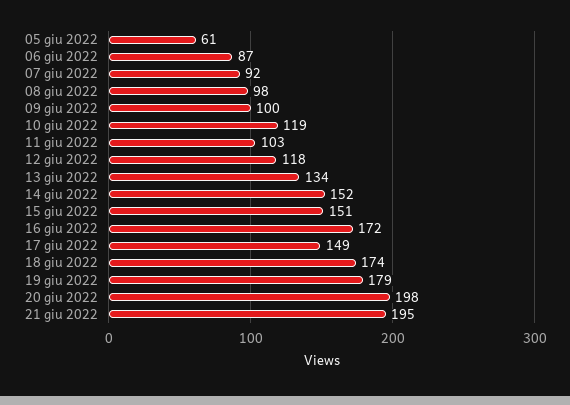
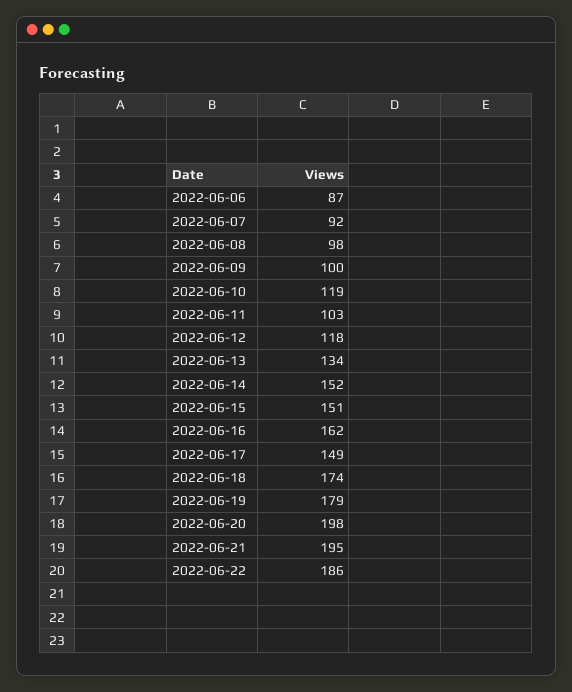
05 giu 2022: 61 -> none
16 giu 2022: 172 -> 162
2022-06-22: none -> 186

